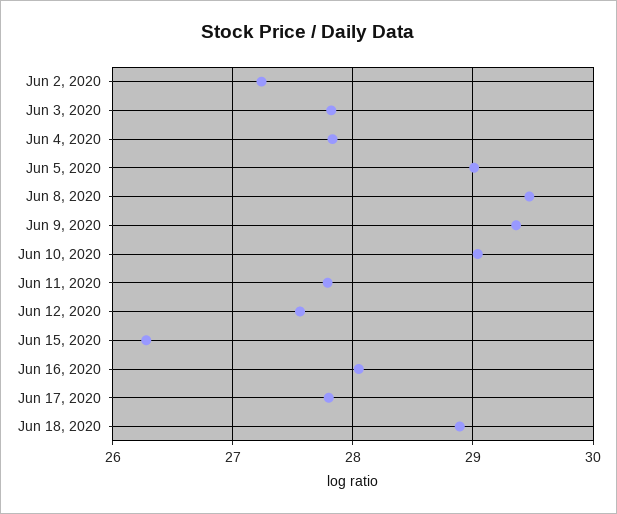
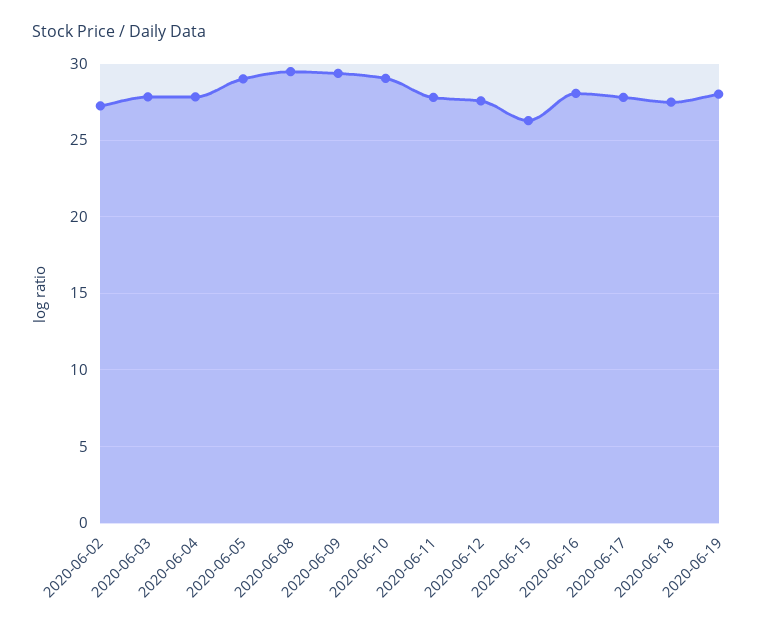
Jun 18, 2020: 28.9 -> 27.5
2020-06-19: none -> 28

